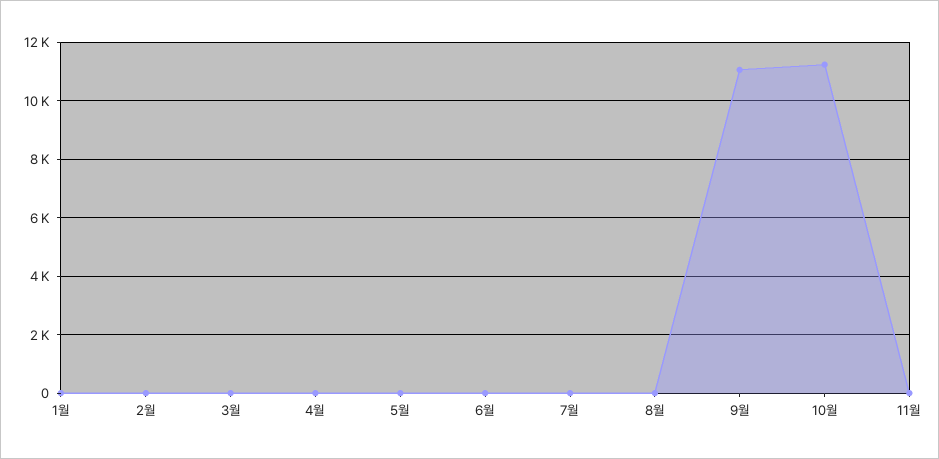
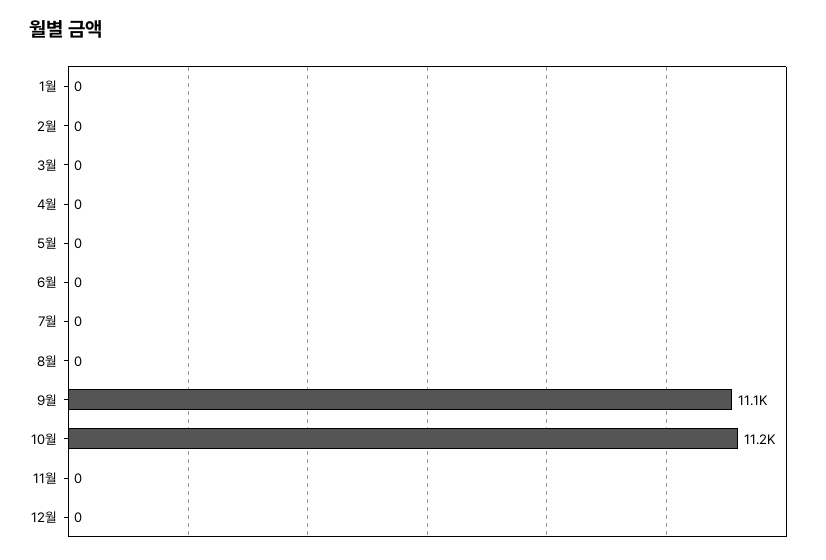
12월: none -> 0

